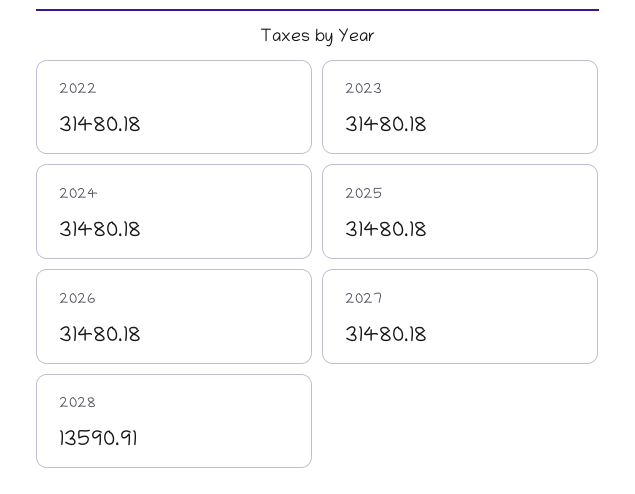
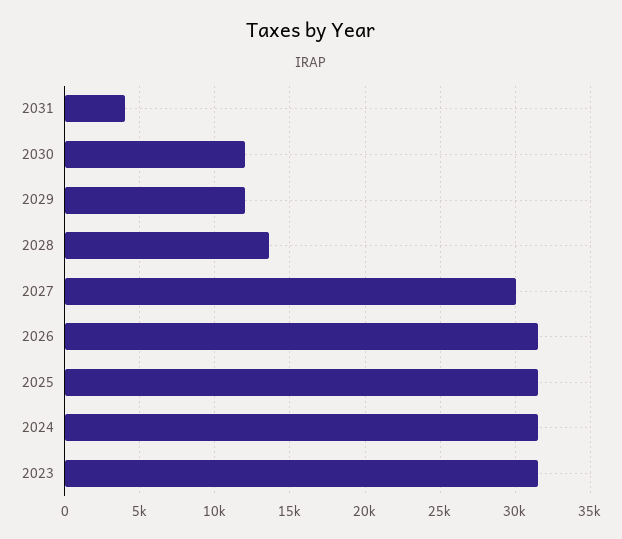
2022: 31480.18 -> none
2027: 31480.18 -> 30000
2031: none -> 4000
2030: none -> 12000
2029: none -> 12000

